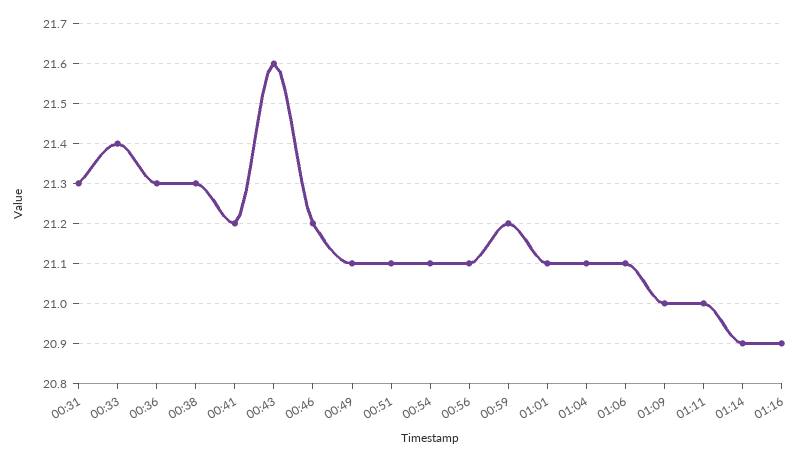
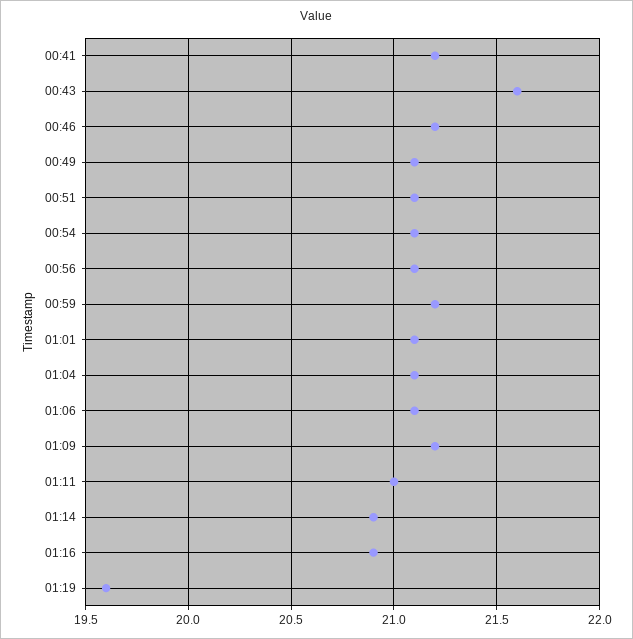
00:31: 21.3 -> none
00:33: 21.4 -> none
00:36: 21.3 -> none
00:38: 21.3 -> none
01:09: 21 -> 21.2
01:19: none -> 19.6

